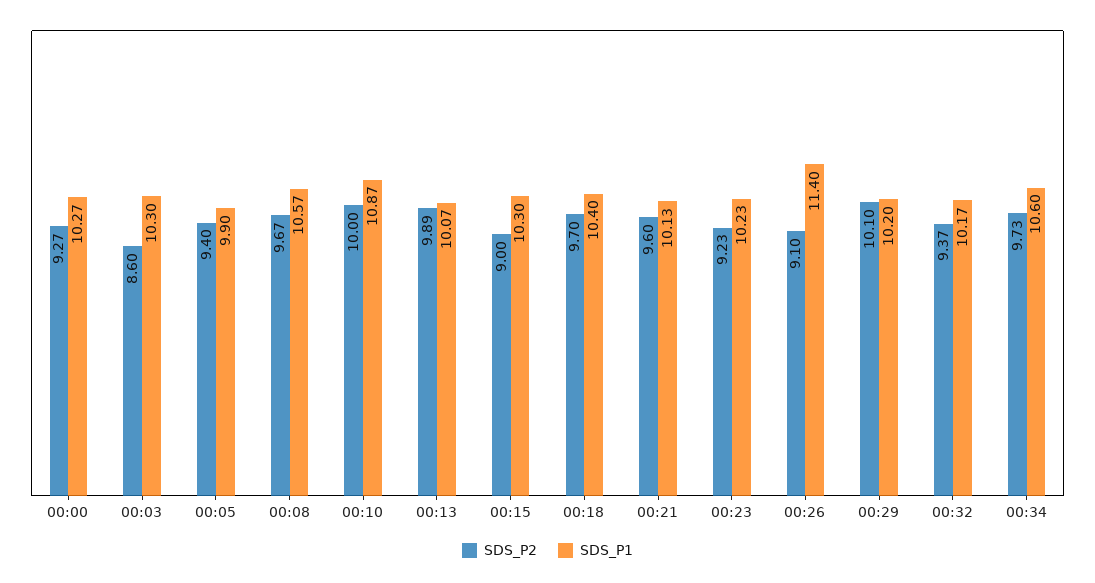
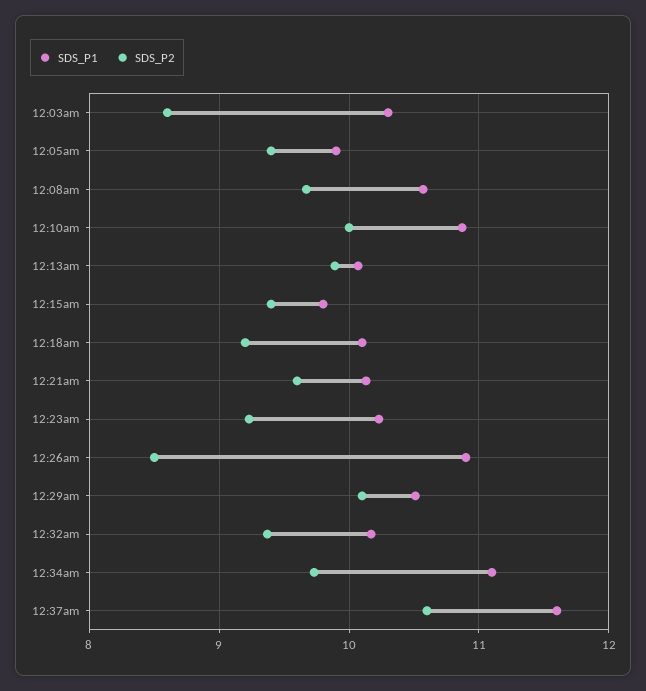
SDS_P2, 00:00: 9.27 -> none
SDS_P1, 00:00: 10.27 -> none
SDS_P2, 00:15: 9 -> 9.4
SDS_P1, 00:15: 10.3 -> 9.8
SDS_P2, 00:18: 9.7 -> 9.2
SDS_P1, 00:18: 10.4 -> 10.1
SDS_P2, 00:26: 9.1 -> 8.5
SDS_P1, 00:26: 11.4 -> 10.9
SDS_P1, 00:29: 10.2 -> 10.5
SDS_P1, 00:34: 10.6 -> 11.1
SDS_P1, 12:37am: none -> 11.6
SDS_P2, 12:37am: none -> 10.6

